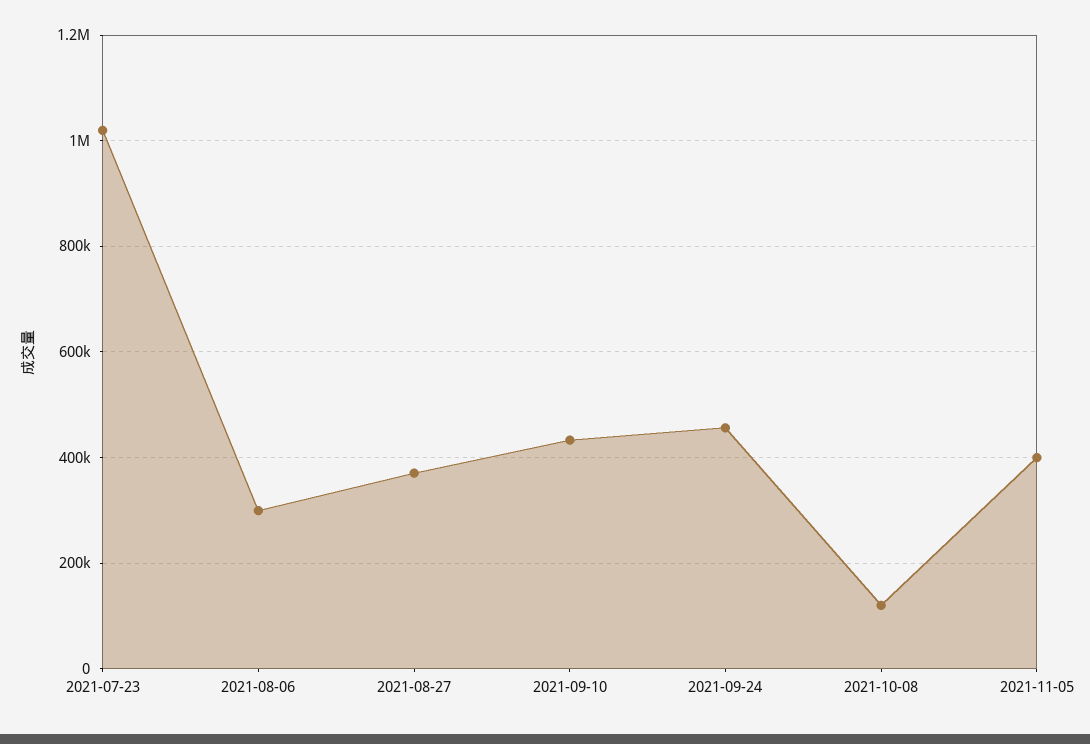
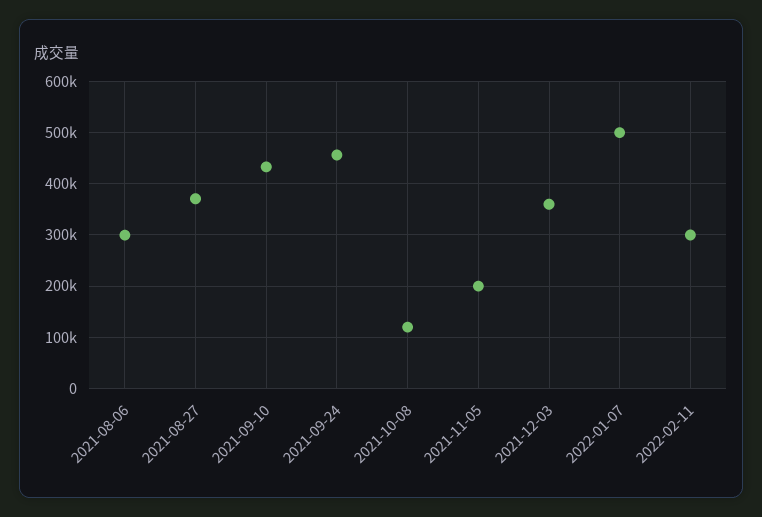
2021-07-23: 1020000 -> none
2021-11-05: 400000 -> 200000
2021-12-03: none -> 360000
2022-01-07: none -> 500000
2022-02-11: none -> 300000

